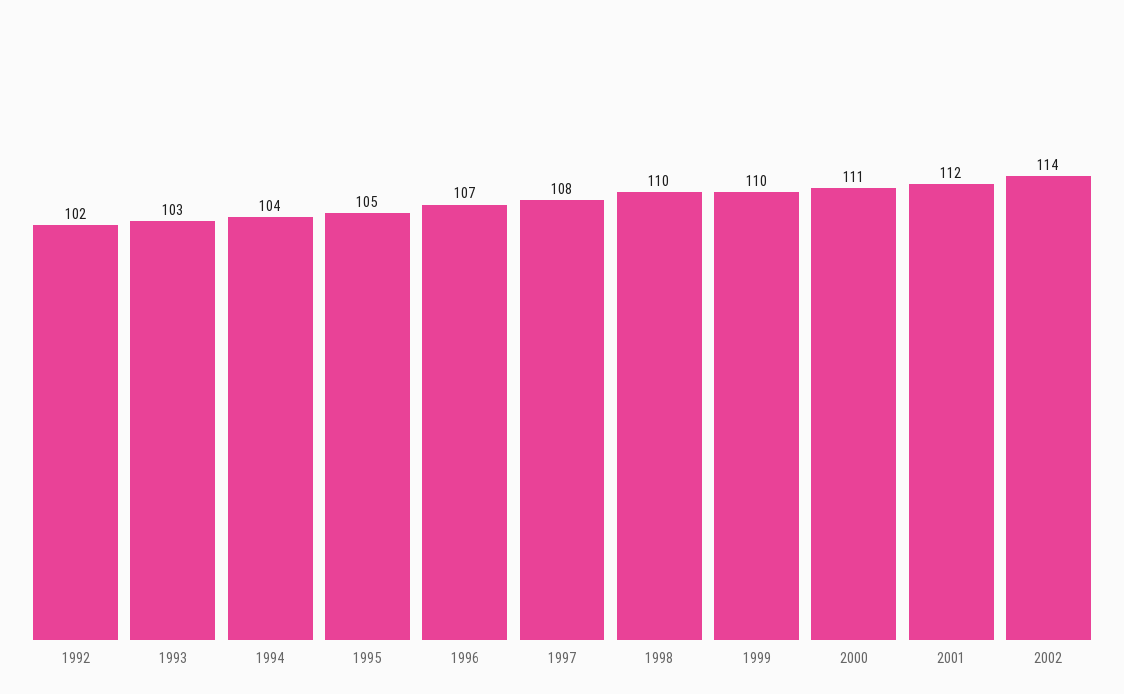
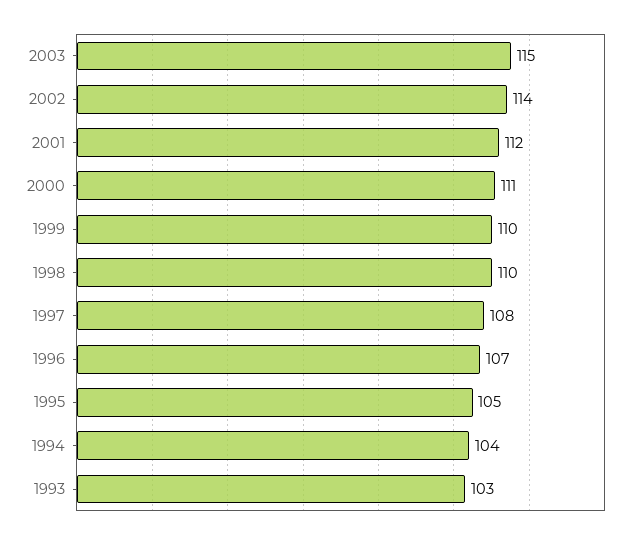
1992: 102 -> none
2003: none -> 115

